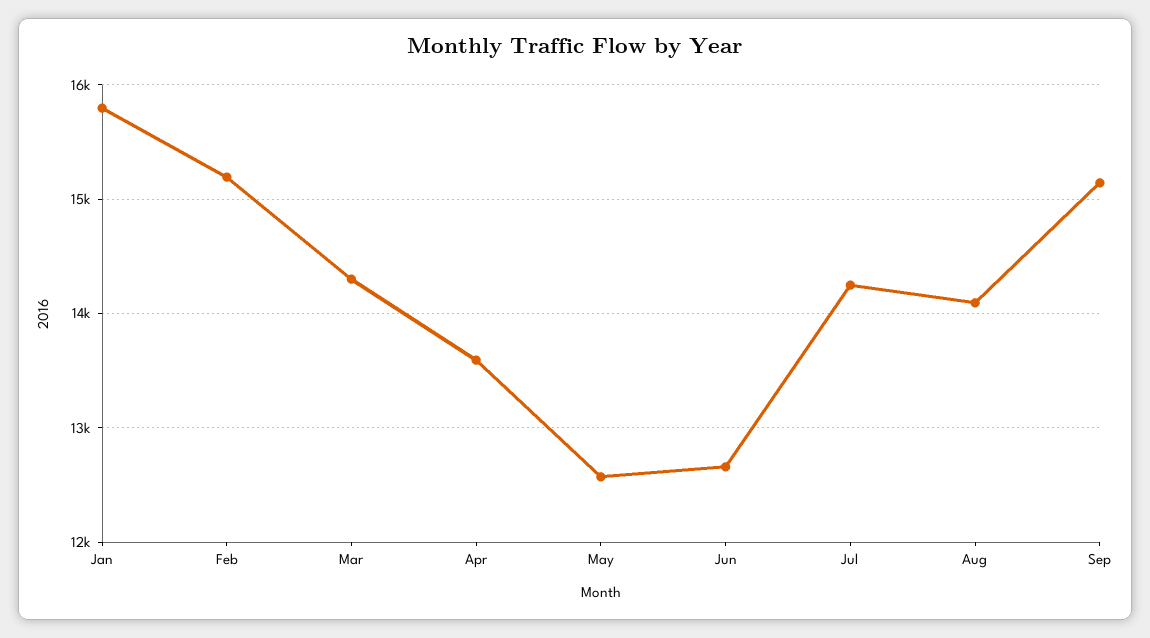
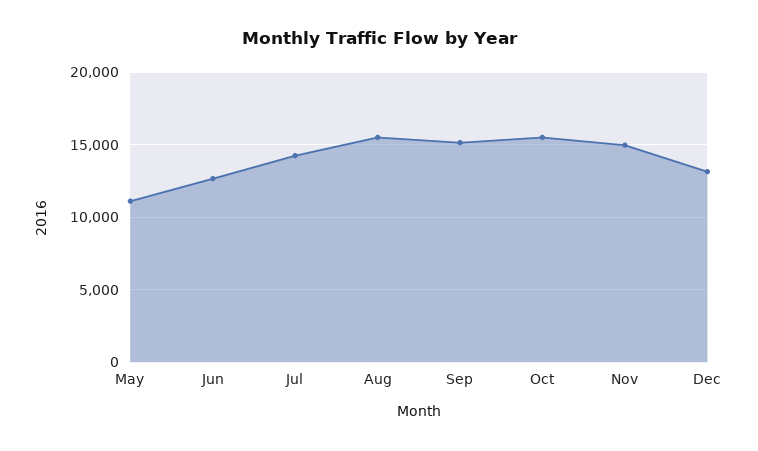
Jan: 15800 -> none
Feb: 15200 -> none
Mar: 14300 -> none
Apr: 13600 -> none
May: 12600 -> 11000
Aug: 14100 -> 15500
Oct: none -> 15500
Nov: none -> 15000
Dec: none -> 13000

